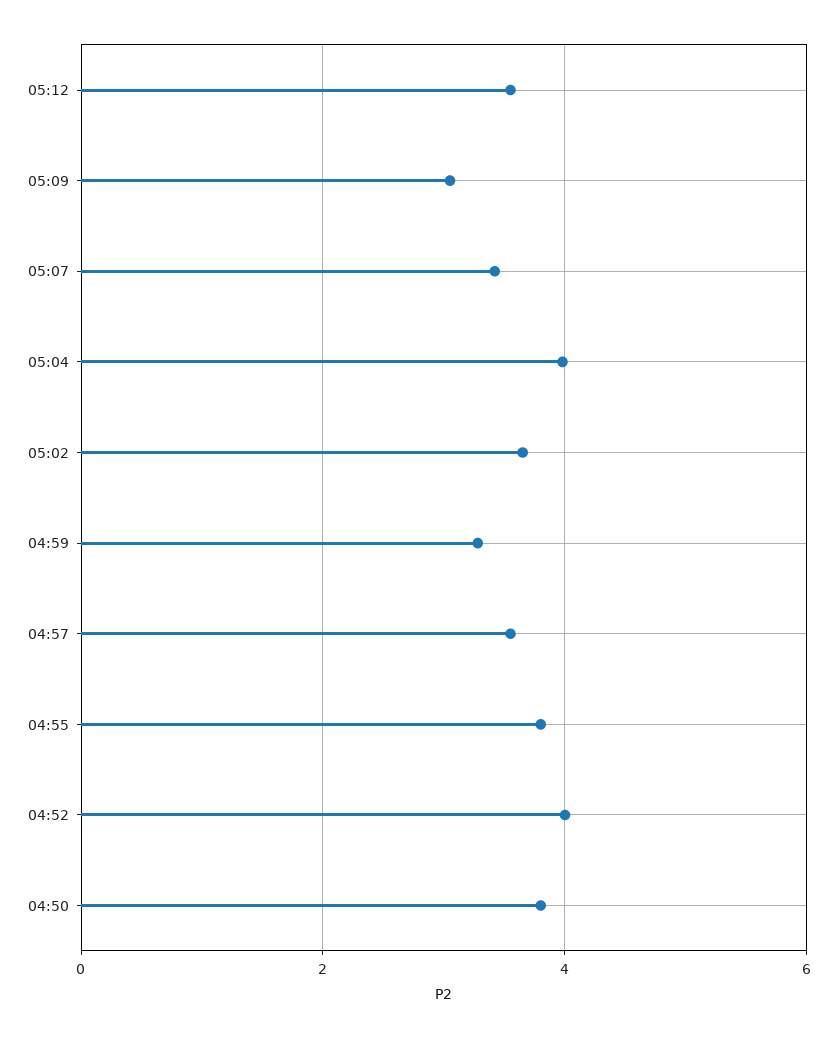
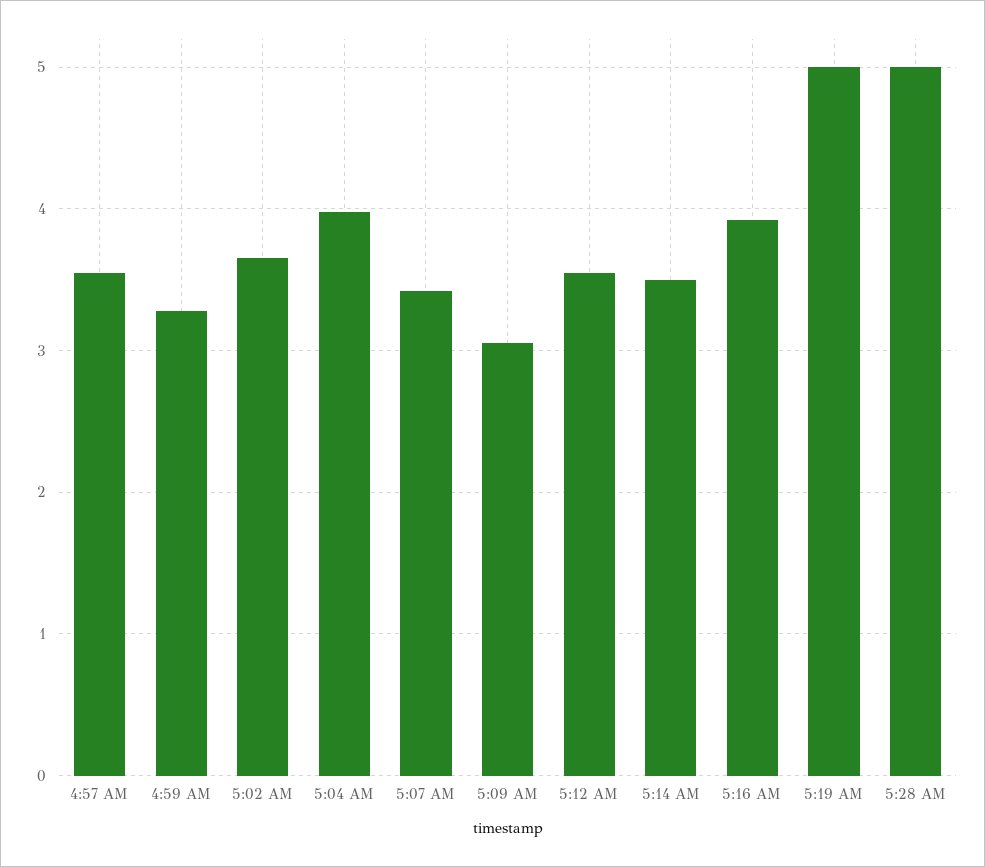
04:55: 3.8 -> none
04:52: 4 -> none
04:50: 3.8 -> none
5:14 AM: none -> 3.5
5:16 AM: none -> 3.9
5:19 AM: none -> 5
5:28 AM: none -> 5

